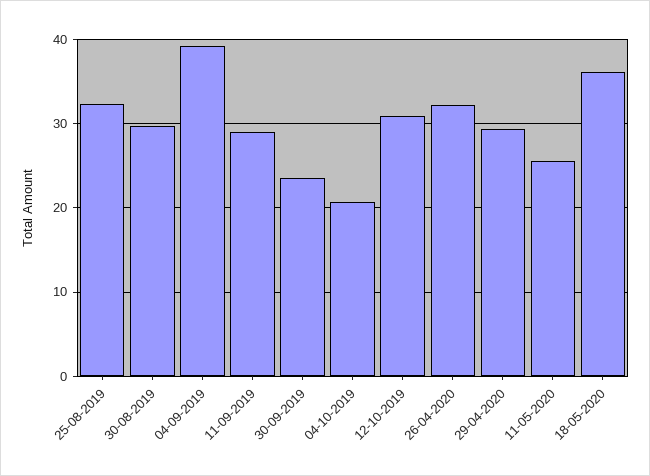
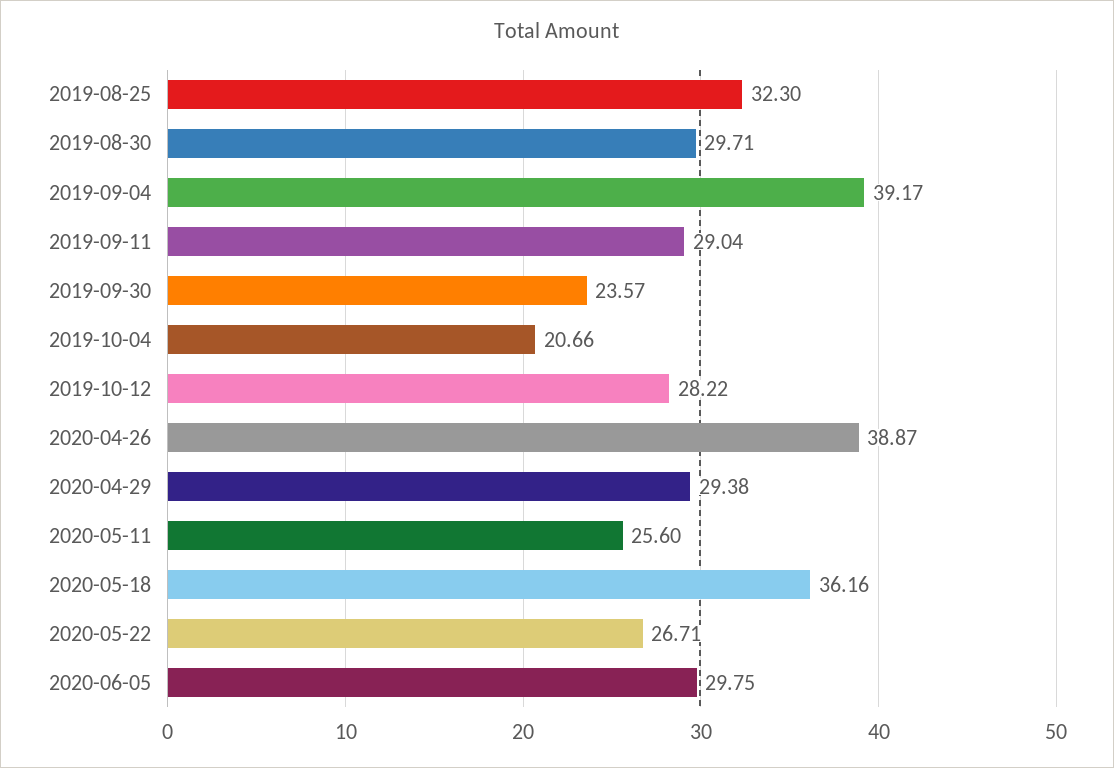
12-10-2019: 31 -> 28.22
26-04-2020: 32 -> 38.87
2020-05-22: none -> 26.71
2020-06-05: none -> 29.75

